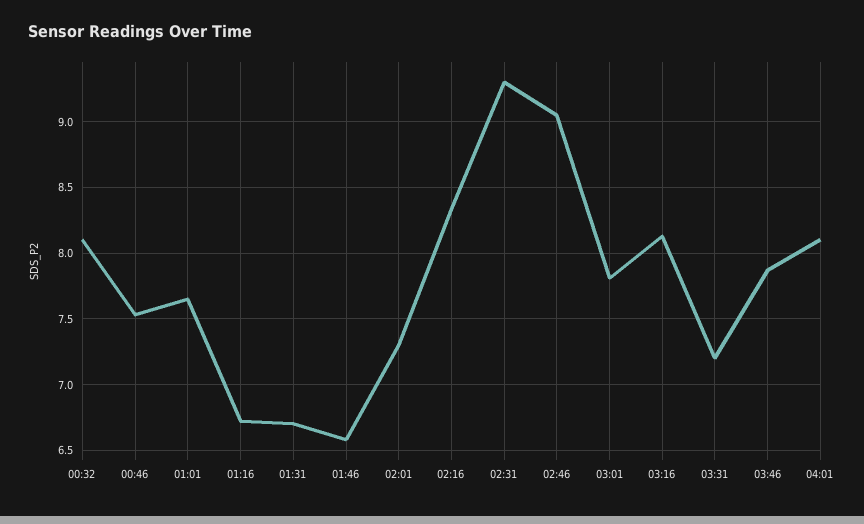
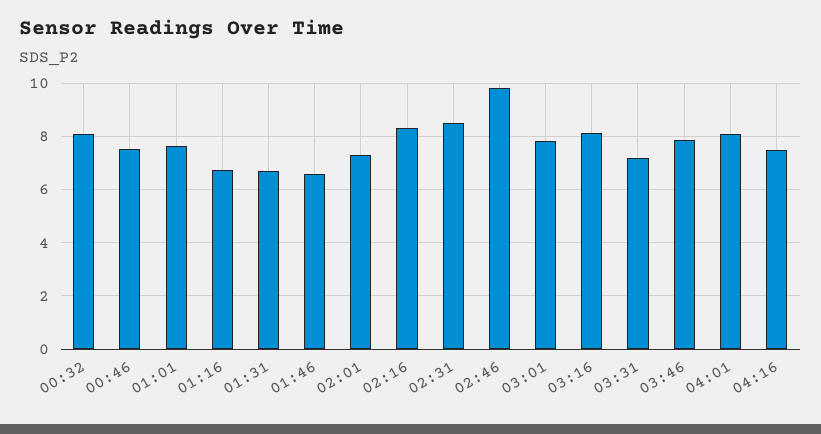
02:31: 9.3 -> 8.5
02:46: 9.05 -> 9.75
04:16: none -> 7.5

